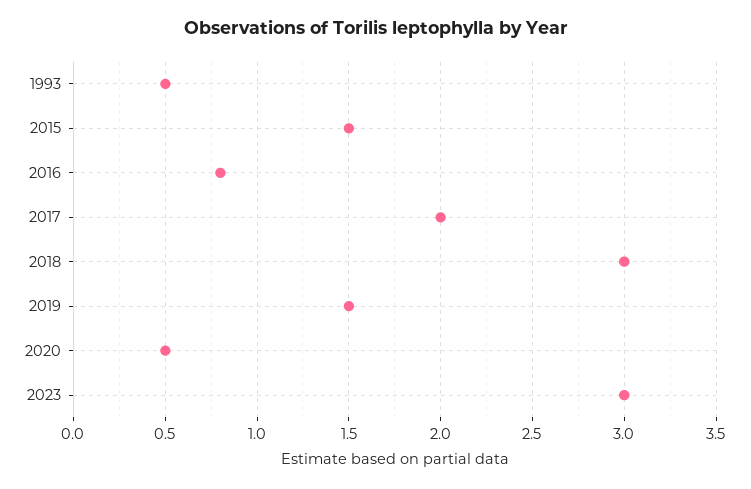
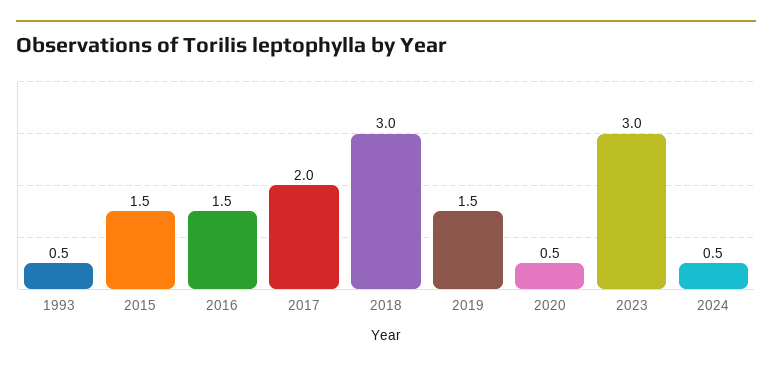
2016: 0.8 -> 1.5
2024: none -> 0.5

